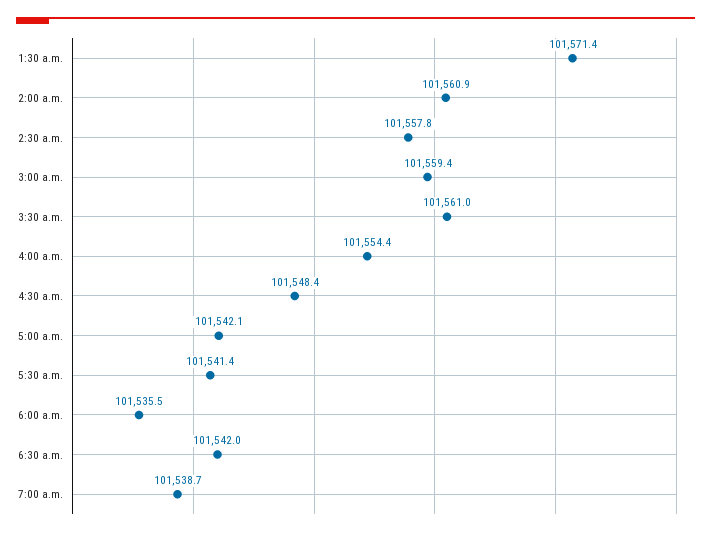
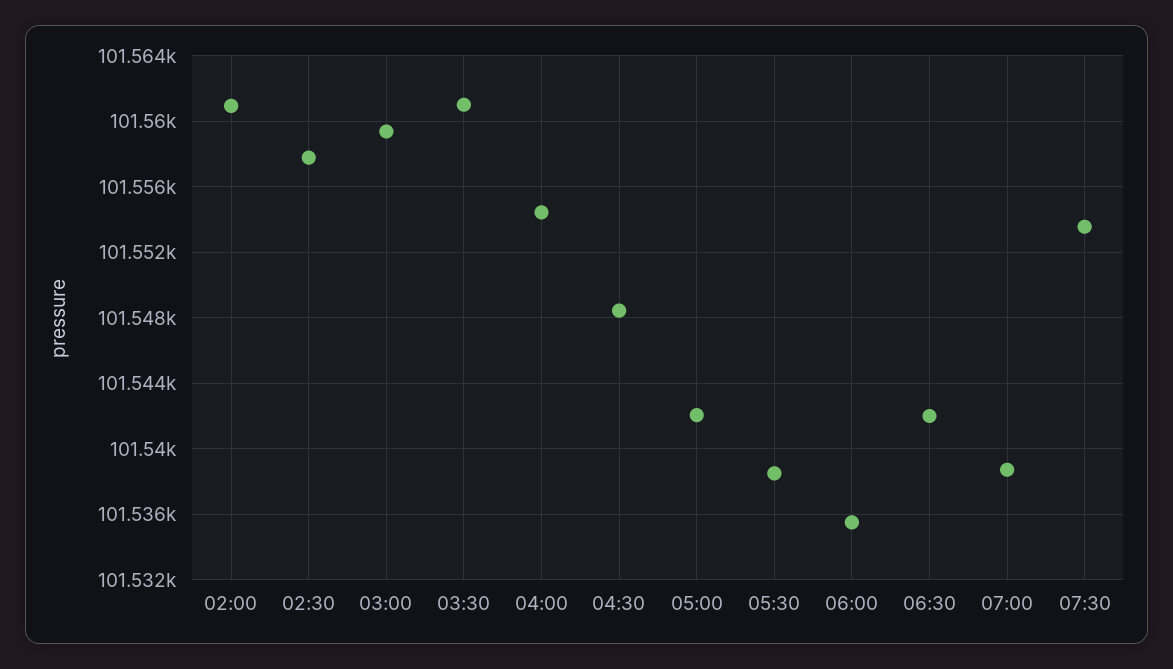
1:30 a.m.: 101571.4 -> none
5:30 a.m.: 101541.4 -> 101538.5
07:30: none -> 101553.5

